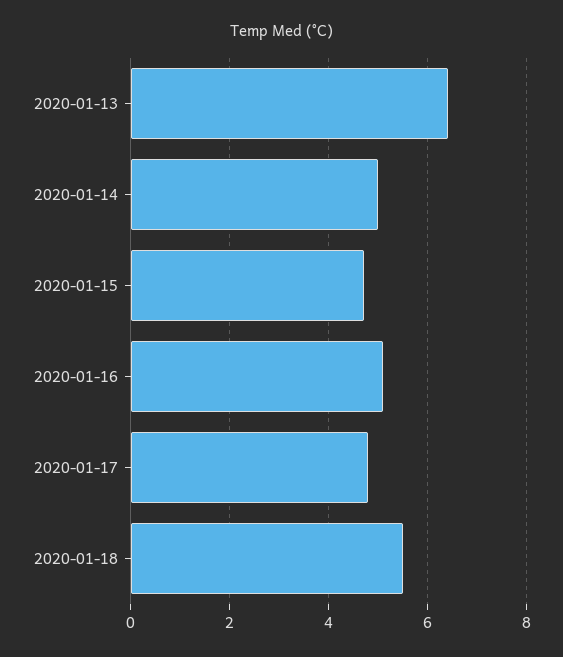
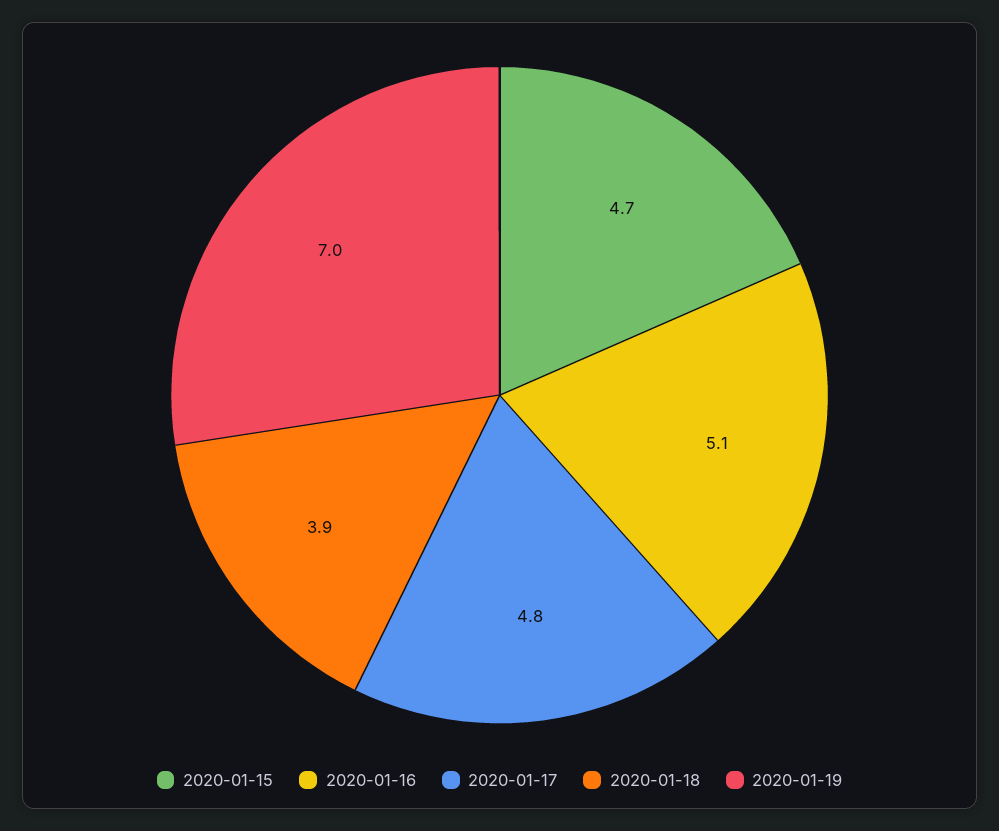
2020-01-13: 6.5 -> none
2020-01-14: 5 -> none
2020-01-18: 5.5 -> 3.9
2020-01-19: none -> 7

